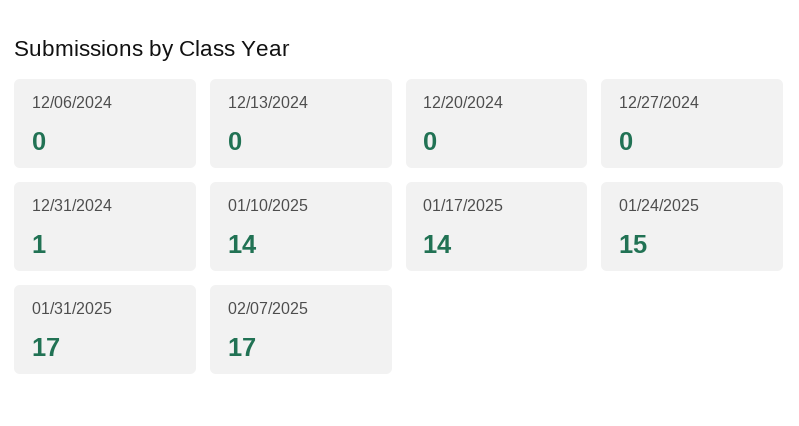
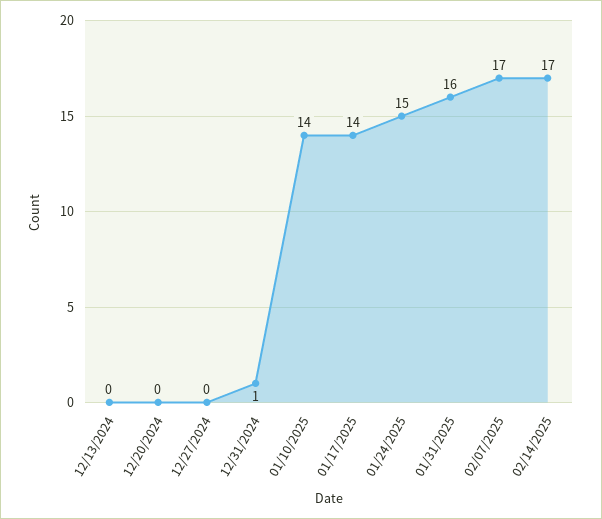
12/06/2024: 0 -> none
01/31/2025: 17 -> 16
02/14/2025: none -> 17

